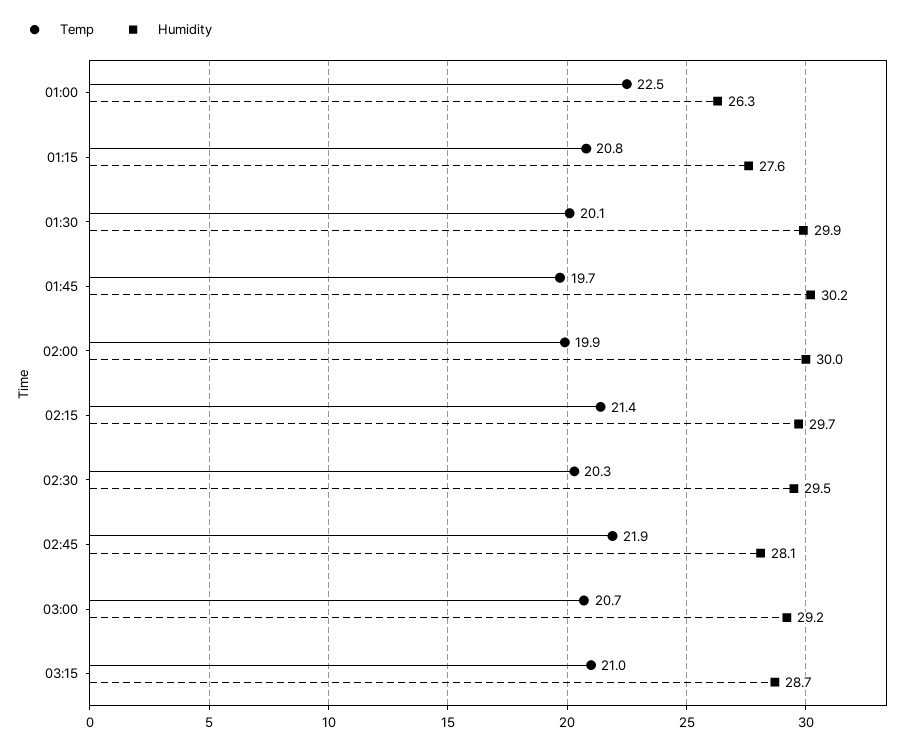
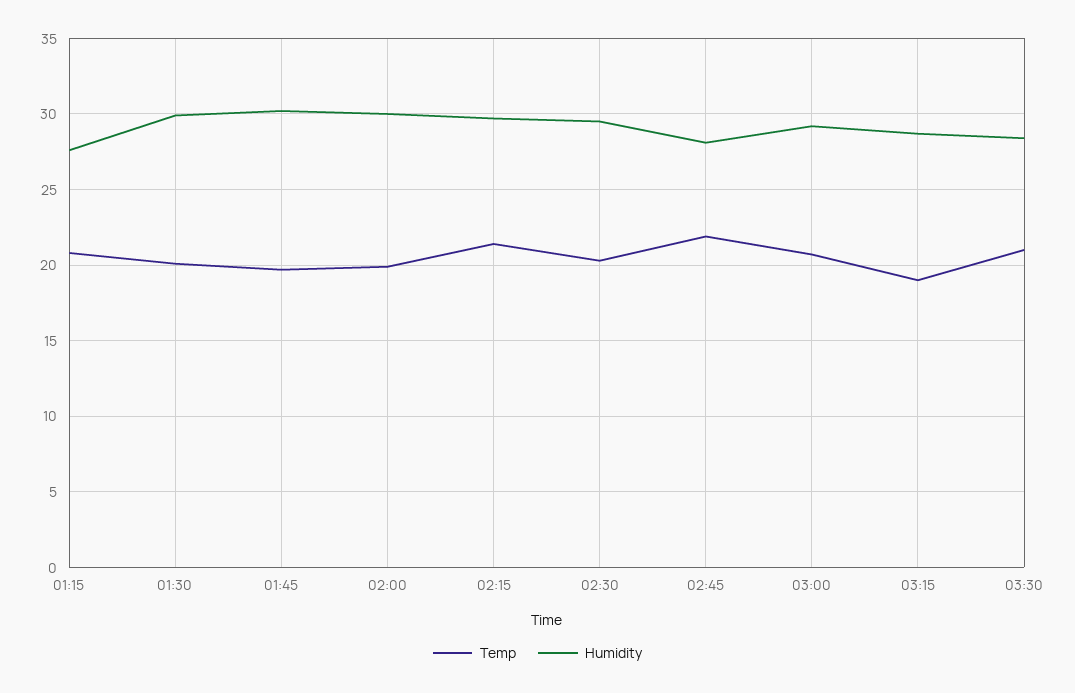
Temp, 01:00: 22.5 -> none
Humidity, 01:00: 26.3 -> none
Temp, 03:15: 21 -> 19
Temp, 03:30: none -> 21
Humidity, 03:30: none -> 28.5

